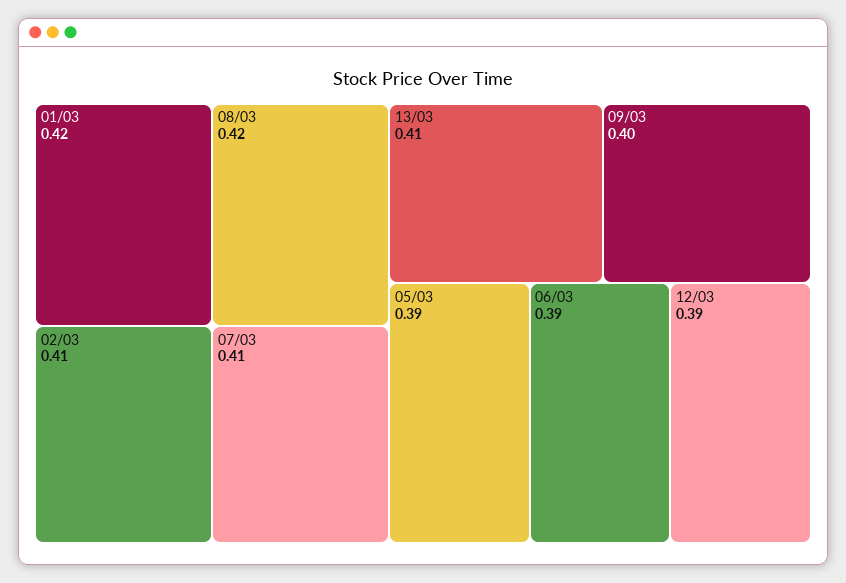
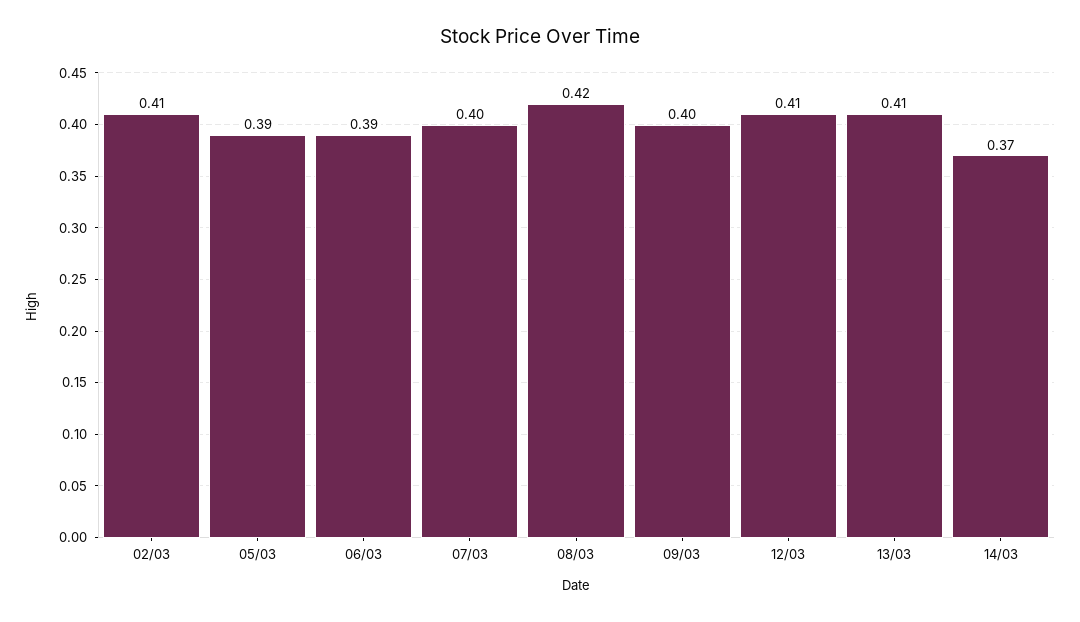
01/03: 0.42 -> none
07/03: 0.41 -> 0.4
12/03: 0.39 -> 0.41
14/03: none -> 0.37

